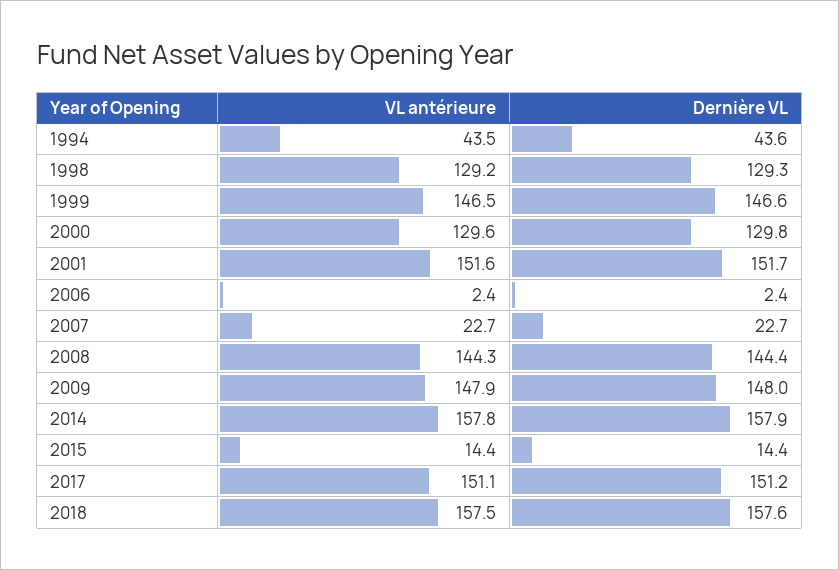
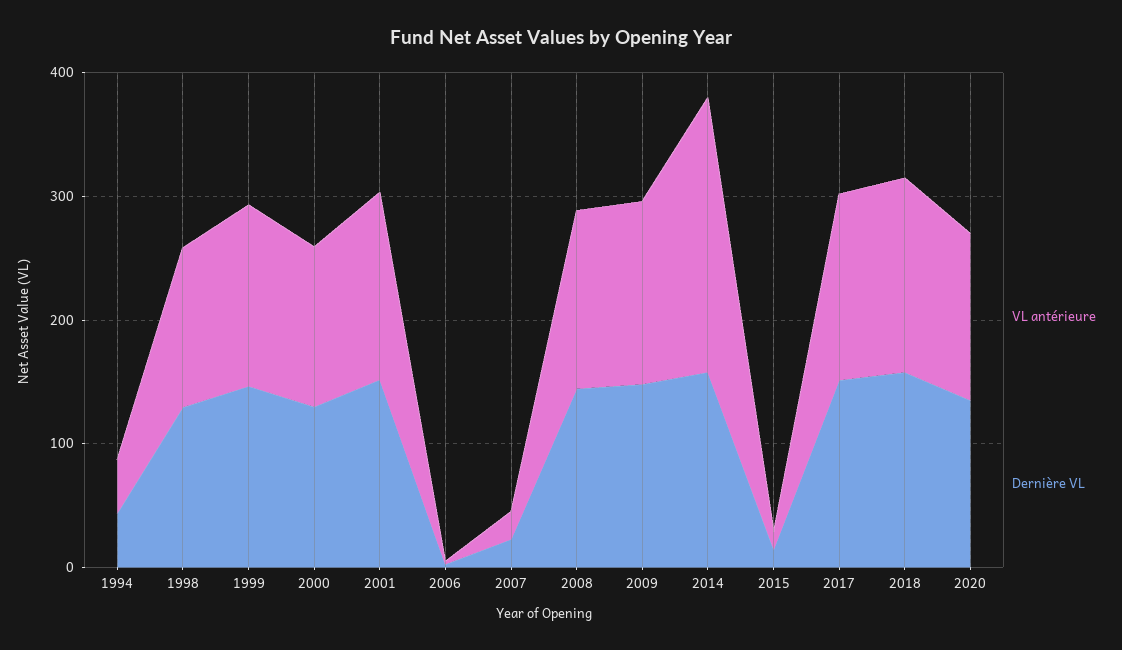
VL antérieure, 2014: 157.8 -> 220
VL antérieure, 2020: none -> 140
Dernière VL, 2020: none -> 140

